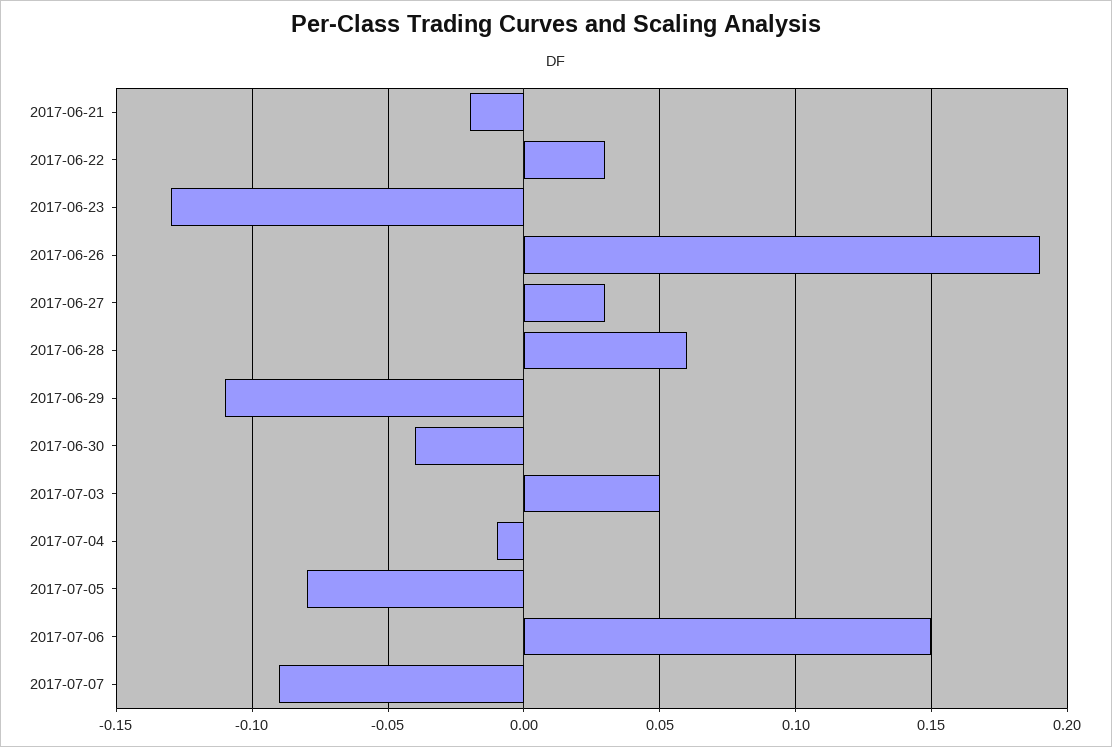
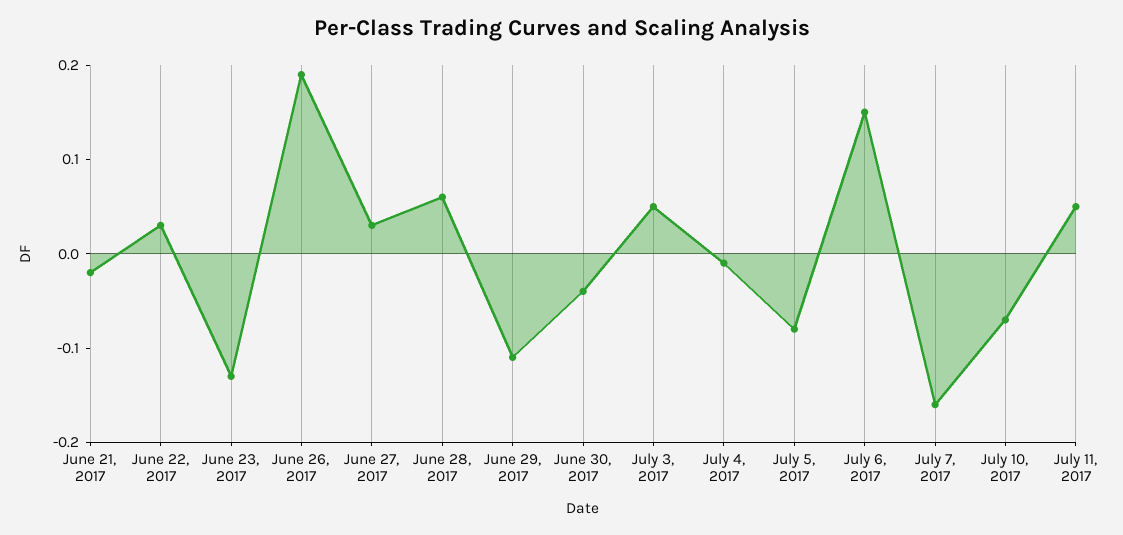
2017-07-07: -0.09 -> -0.16
July 10, 2017: none -> -0.07
July 11, 2017: none -> 0.05

